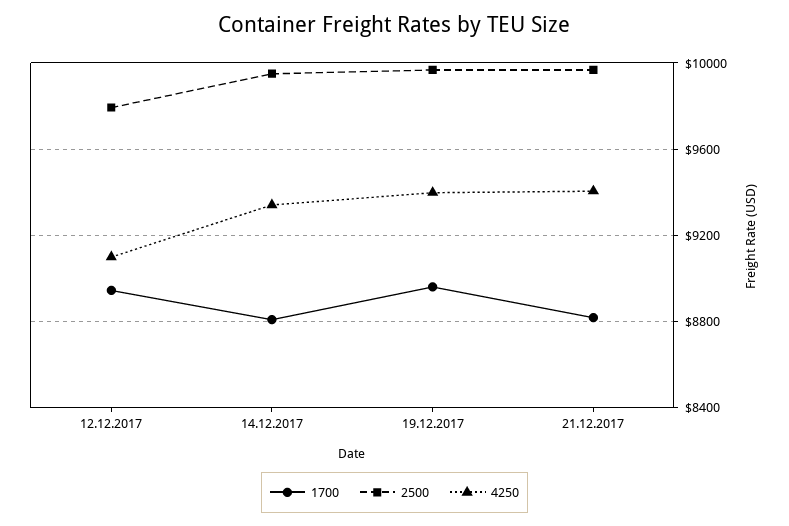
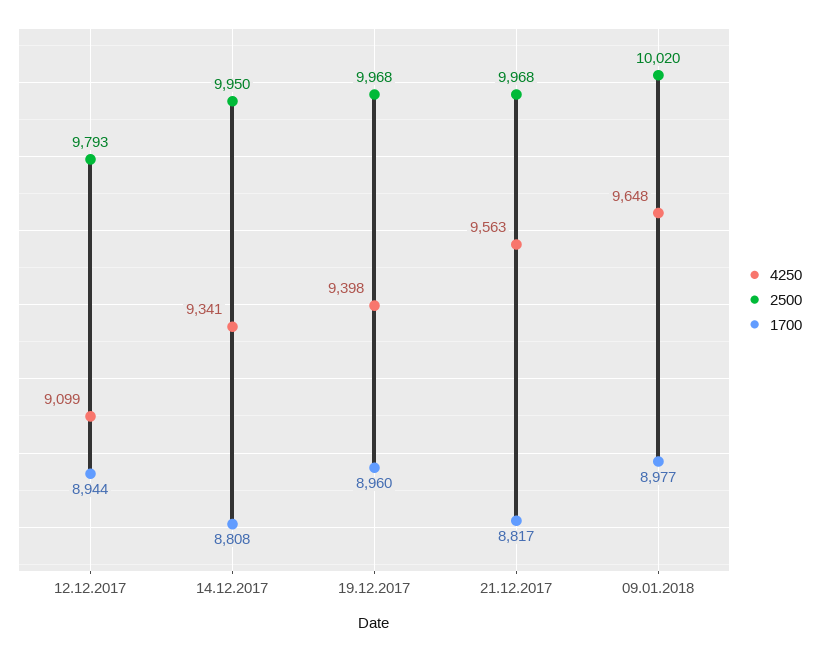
4250, 21.12.2017: 9400 -> 9563
4250, 09.01.2018: none -> 9648
2500, 09.01.2018: none -> 10020
1700, 09.01.2018: none -> 8977

